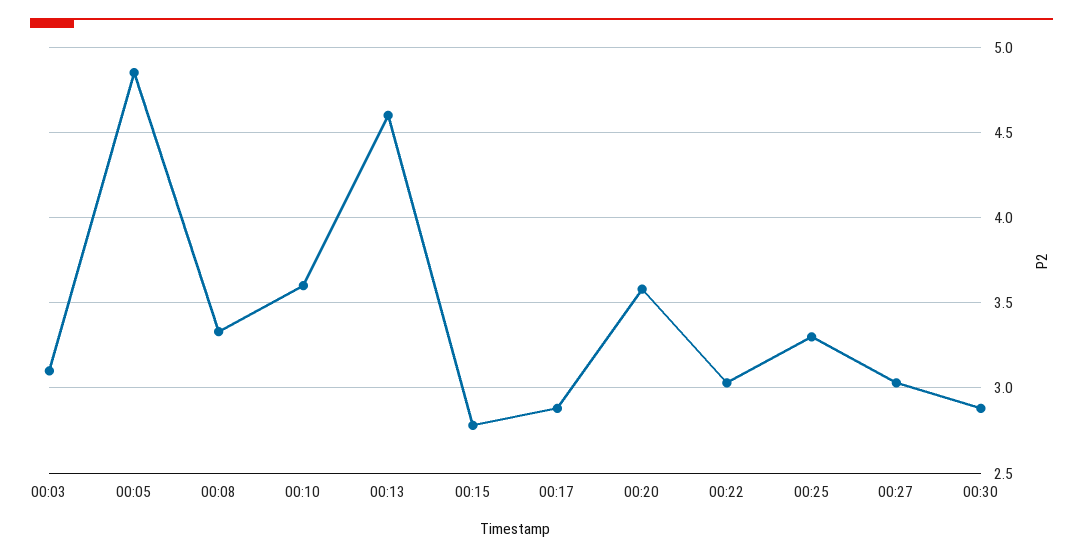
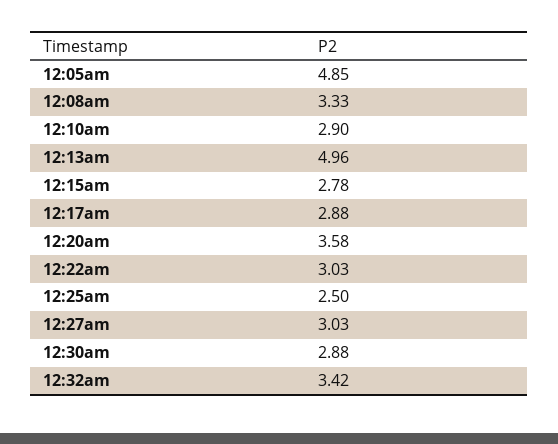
00:03: 3.1 -> none
00:10: 3.6 -> 2.9
00:13: 4.6 -> 4.96
00:25: 3.3 -> 2.5
12:32am: none -> 3.42

